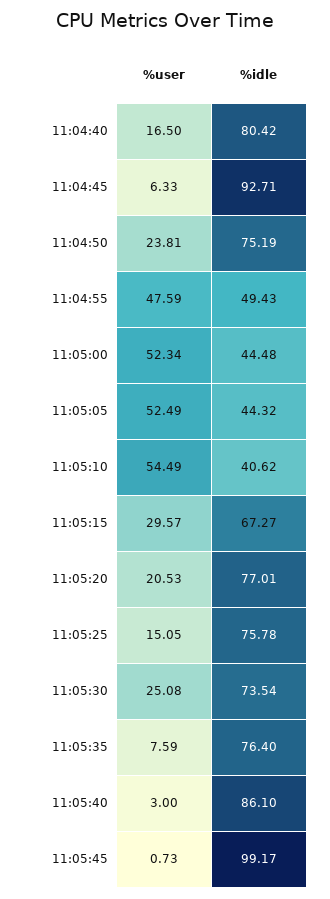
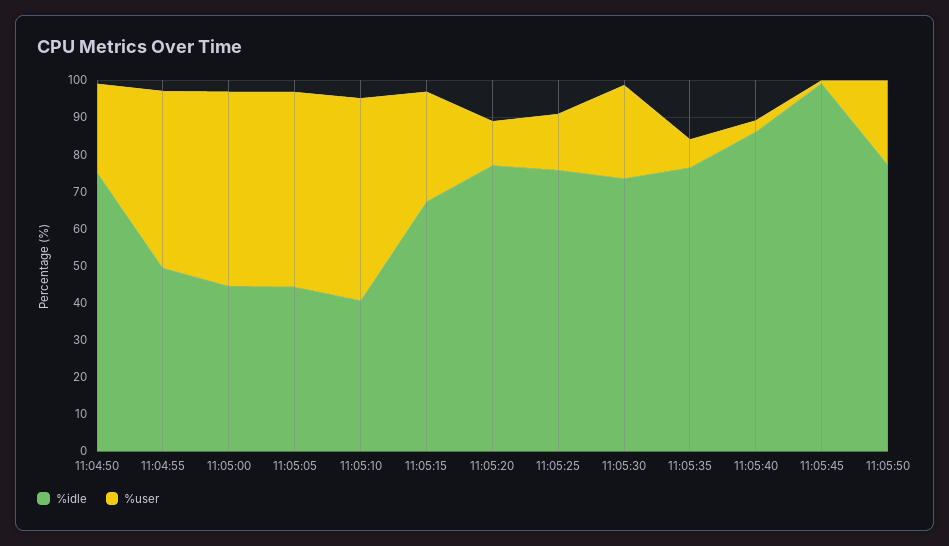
%user, 11:04:40: 16.5 -> none
%idle, 11:04:40: 80.42 -> none
%user, 11:04:45: 6.33 -> none
%idle, 11:04:45: 92.71 -> none
%user, 11:05:20: 20.53 -> 12.5
%idle, 11:05:50: none -> 77.5
%user, 11:05:50: none -> 22.5

